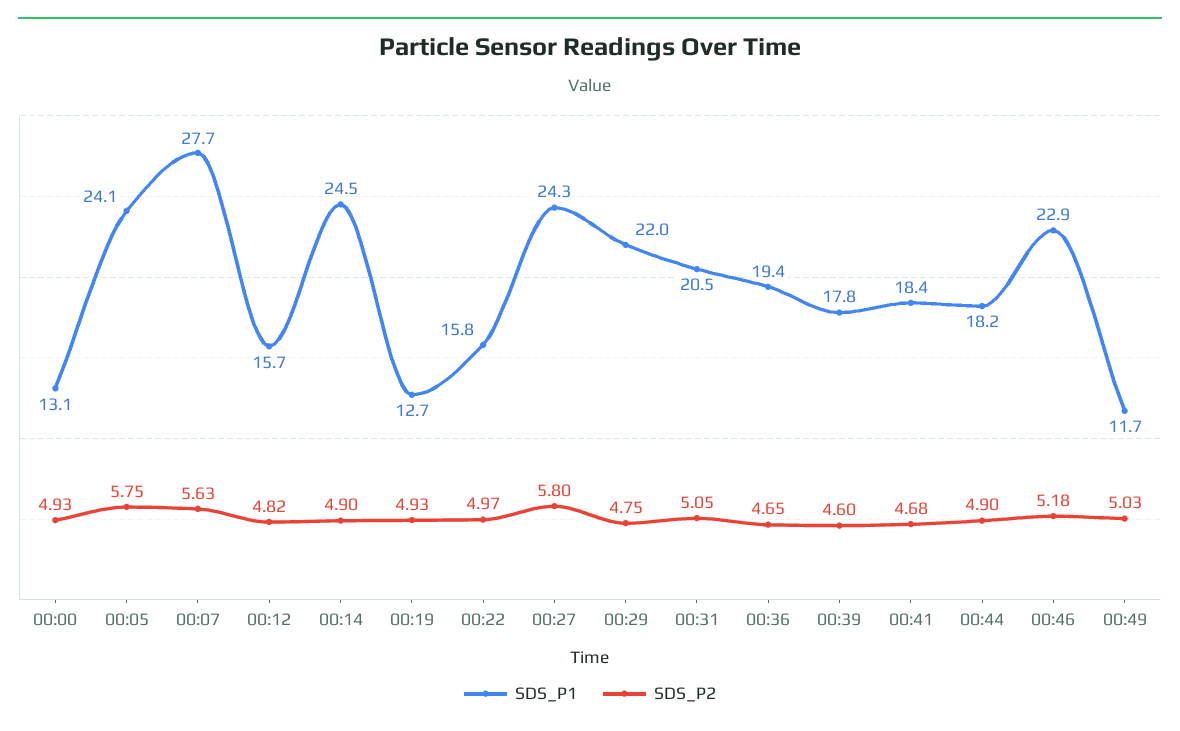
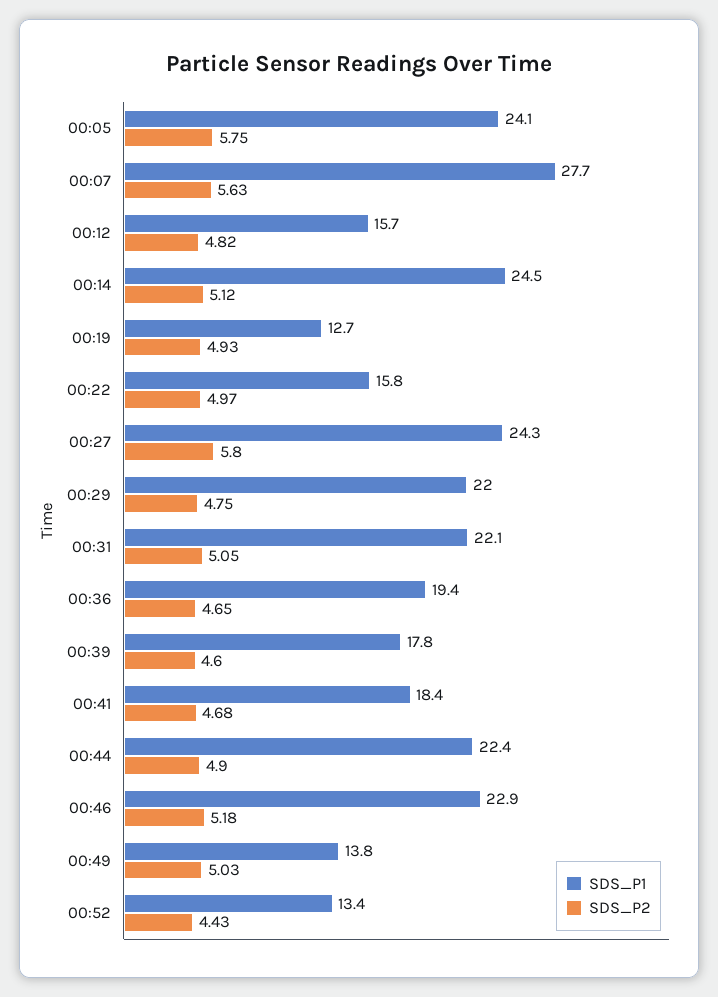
SDS_P1, 00:00: 13.1 -> none
SDS_P2, 00:00: 4.93 -> none
SDS_P2, 00:14: 4.9 -> 5.12
SDS_P1, 00:31: 20.5 -> 22.1
SDS_P1, 00:44: 18.2 -> 22.4
SDS_P1, 00:49: 11.7 -> 13.8
SDS_P1, 00:52: none -> 13.4
SDS_P2, 00:52: none -> 4.43

